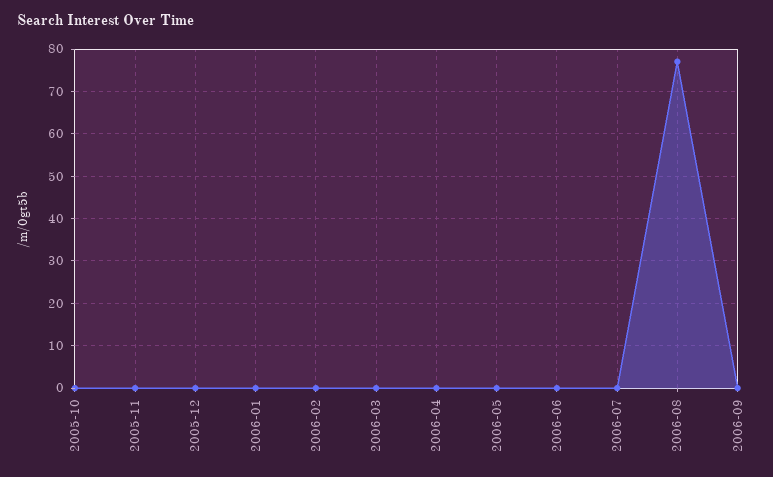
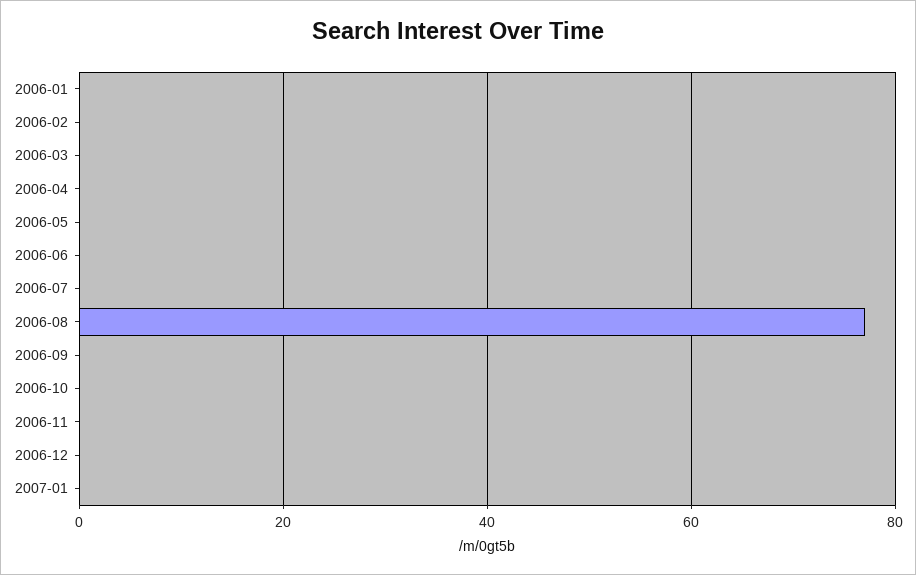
2005-10: 0 -> none
2005-11: 0 -> none
2005-12: 0 -> none
2006-10: none -> 0
2006-11: none -> 0
2006-12: none -> 0
2007-01: none -> 0

